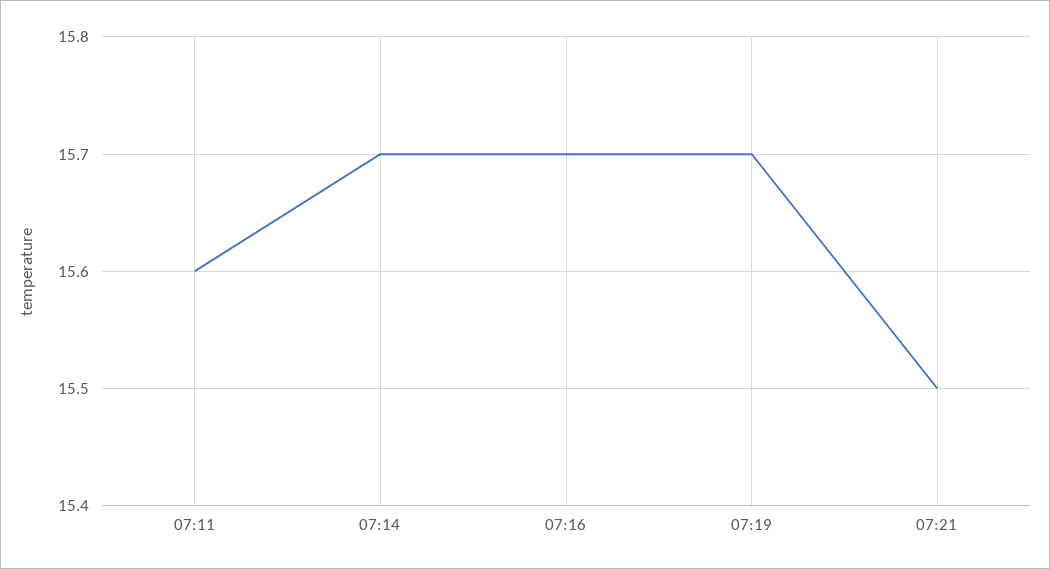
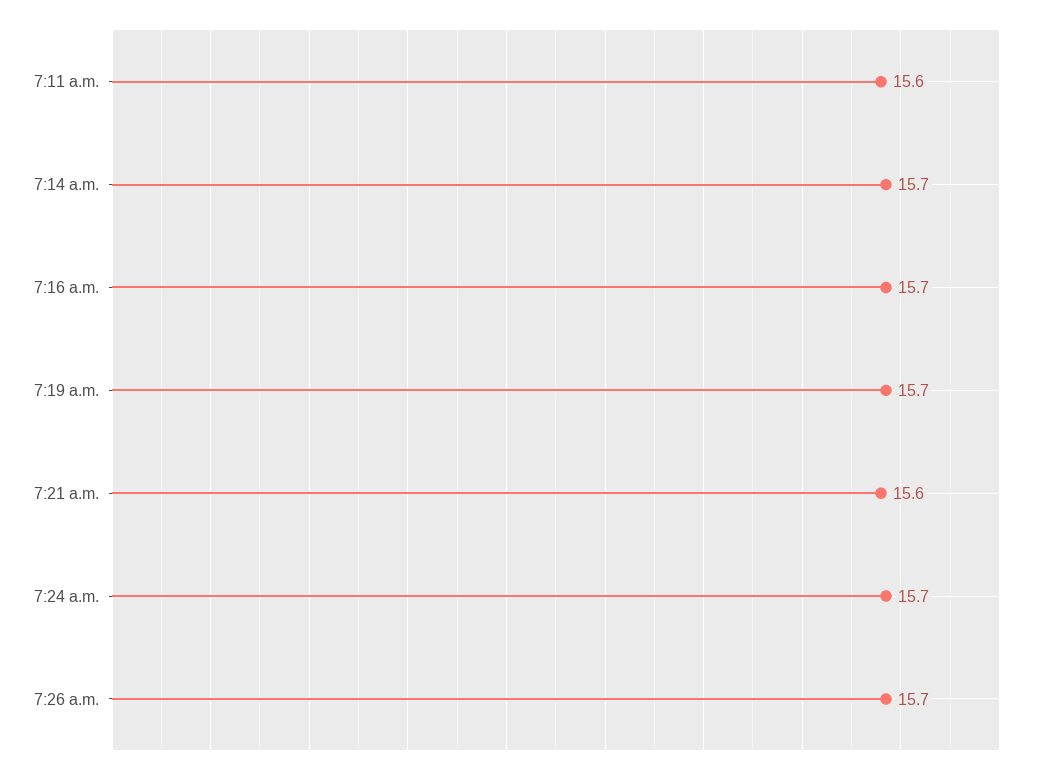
07:21: 15.5 -> 15.6
7:24 a.m.: none -> 15.7
7:26 a.m.: none -> 15.7

